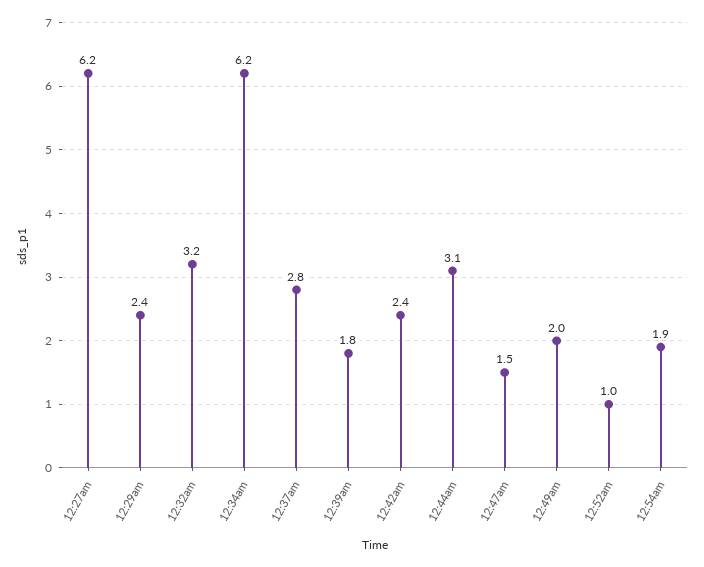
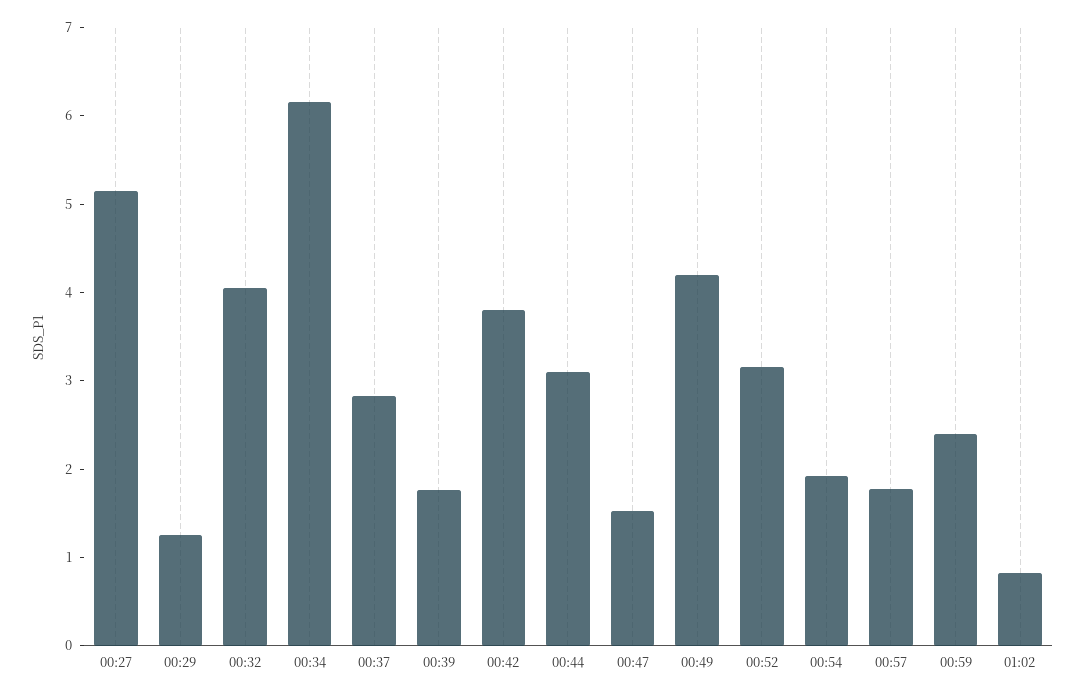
12:27am: 6.2 -> 5.2
12:29am: 2.4 -> 1.2
12:32am: 3.2 -> 4
12:42am: 2.4 -> 3.8
12:49am: 2 -> 4.2
12:52am: 1 -> 3.2
00:57: none -> 1.8
00:59: none -> 2.4
01:02: none -> 0.8

